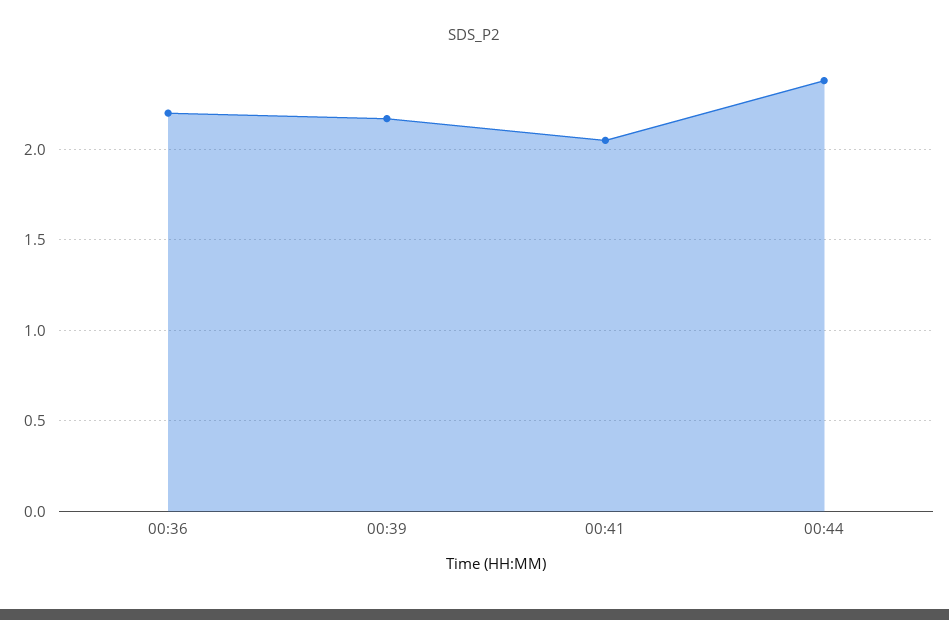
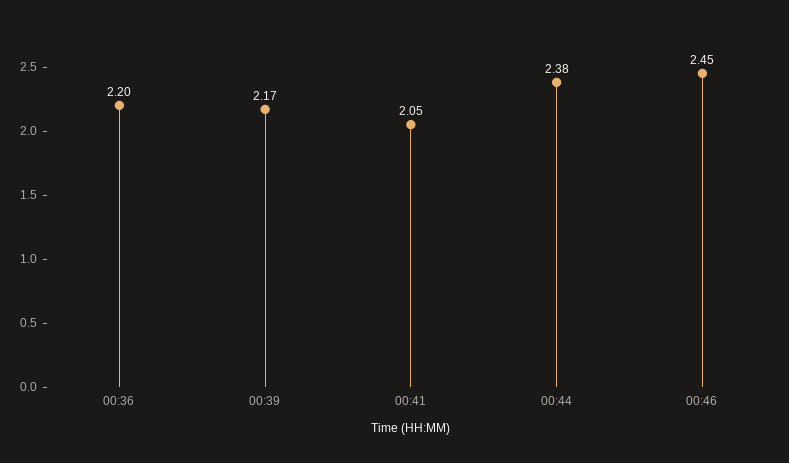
00:46: none -> 2.45

